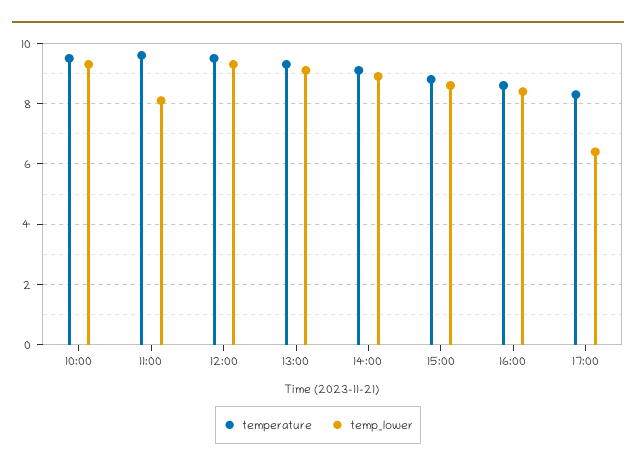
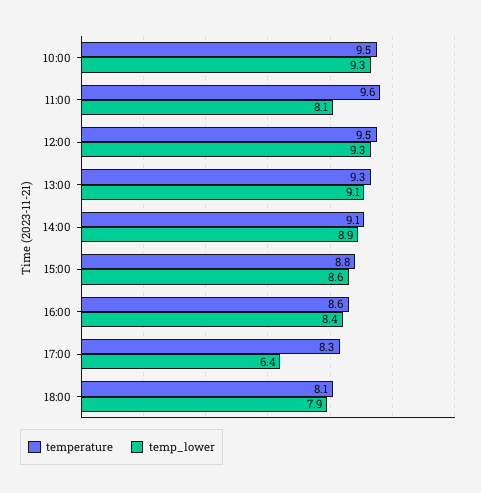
temperature, 18:00: none -> 8.1
temp_lower, 18:00: none -> 7.9

